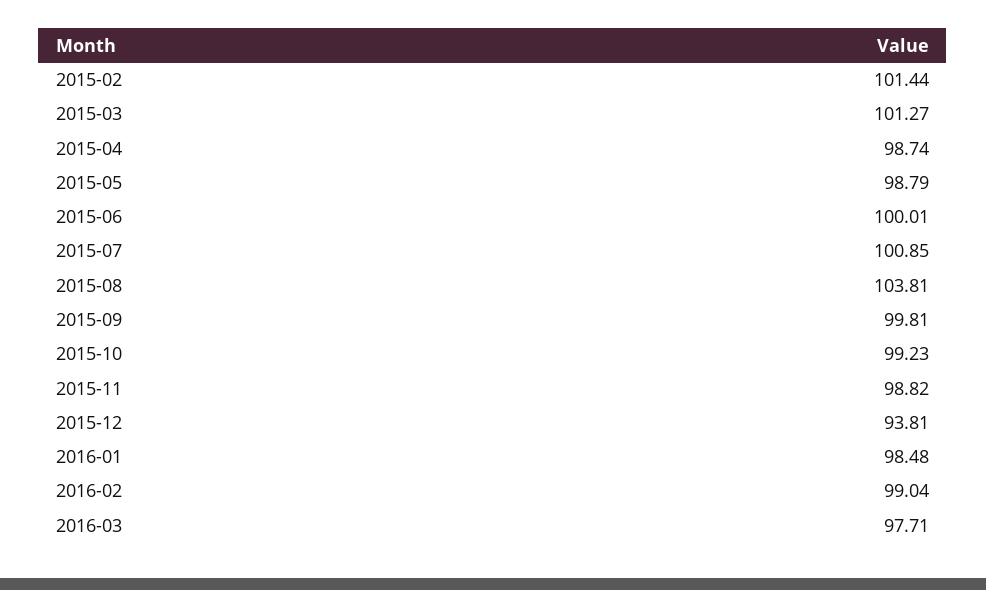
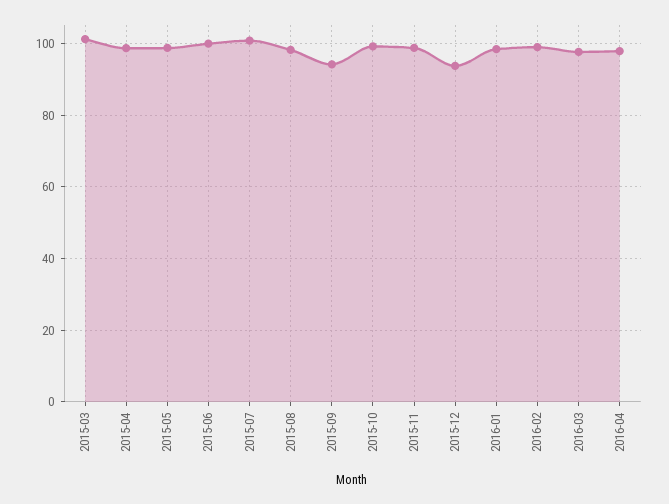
2015-02: 101.44 -> none
2015-08: 103.81 -> 98
2015-09: 99.81 -> 94
2016-04: none -> 98

